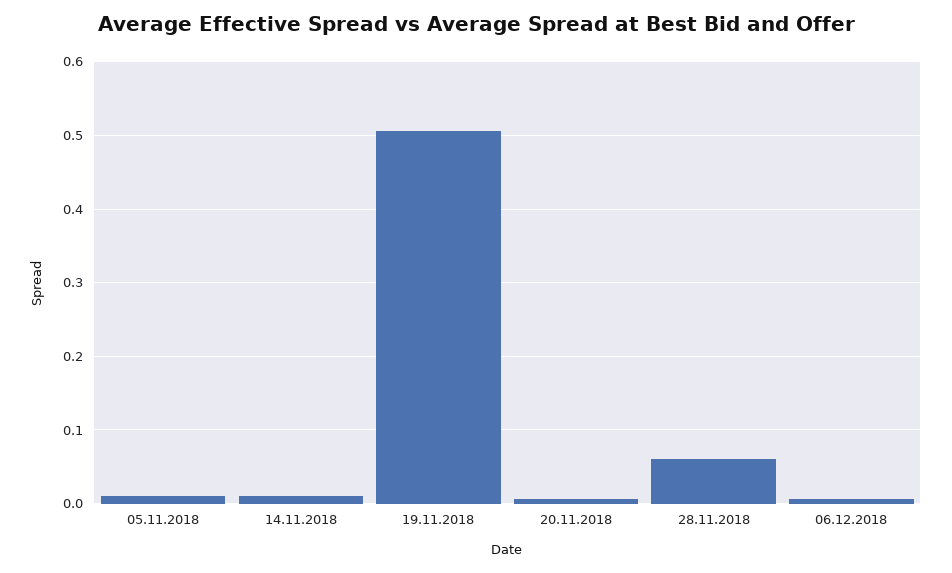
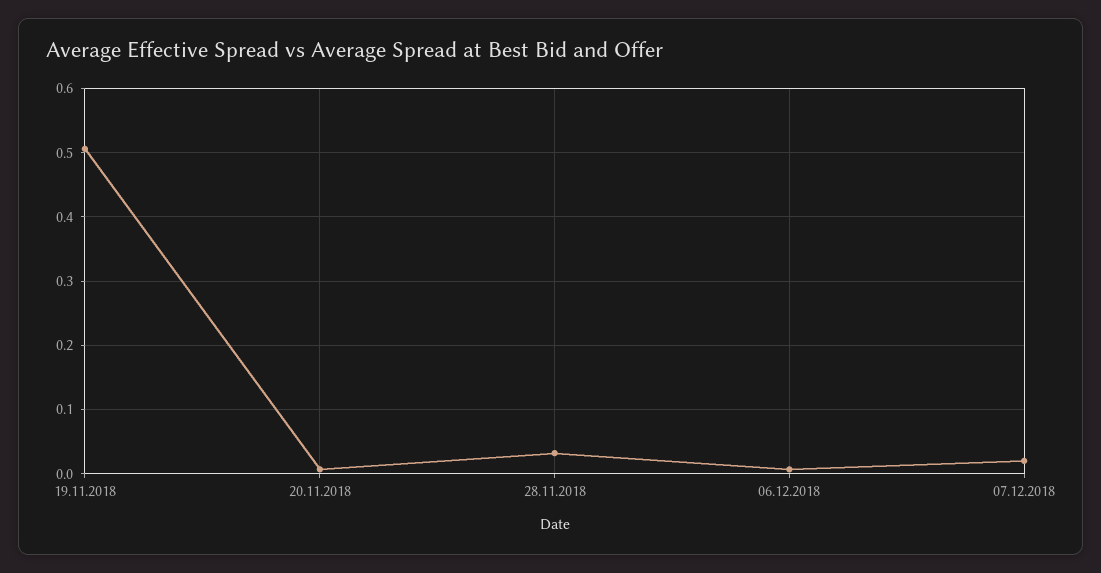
05.11.2018: 0.01 -> none
14.11.2018: 0.01 -> none
28.11.2018: 0.06 -> 0.03
07.12.2018: none -> 0.02

